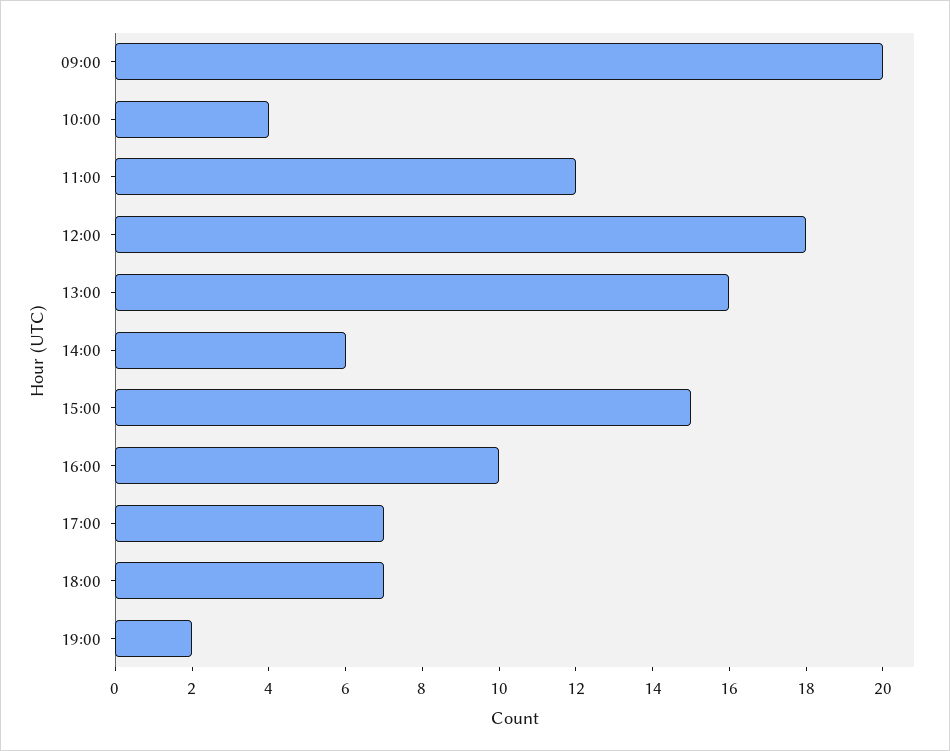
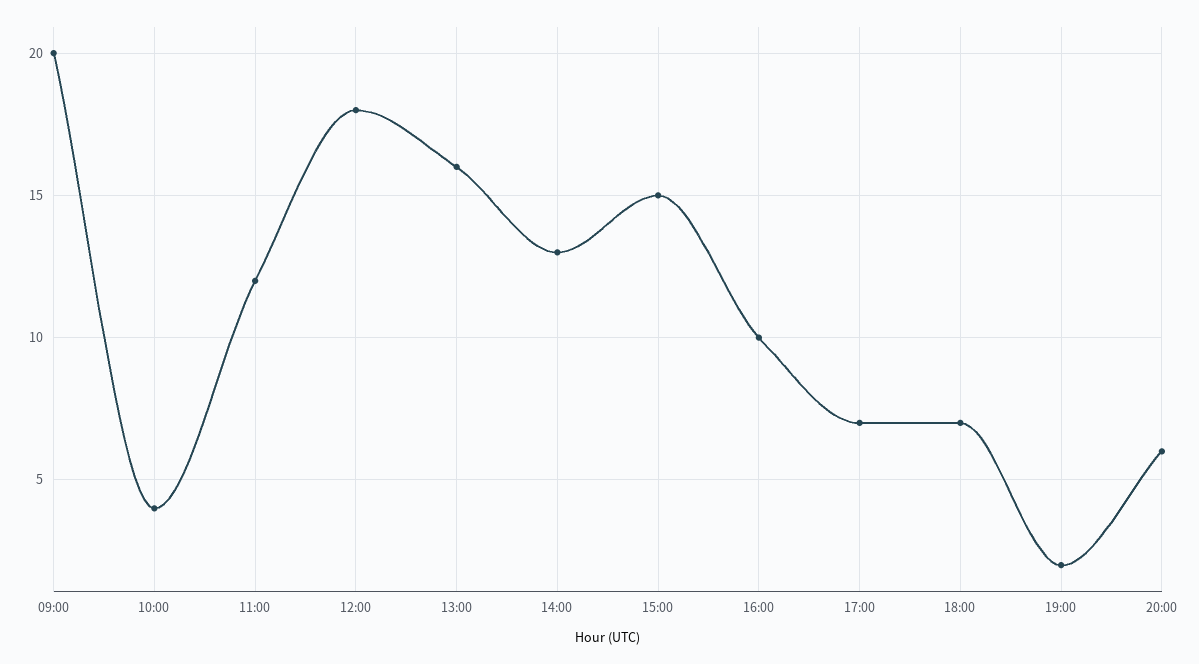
14:00: 6 -> 13
20:00: none -> 6

